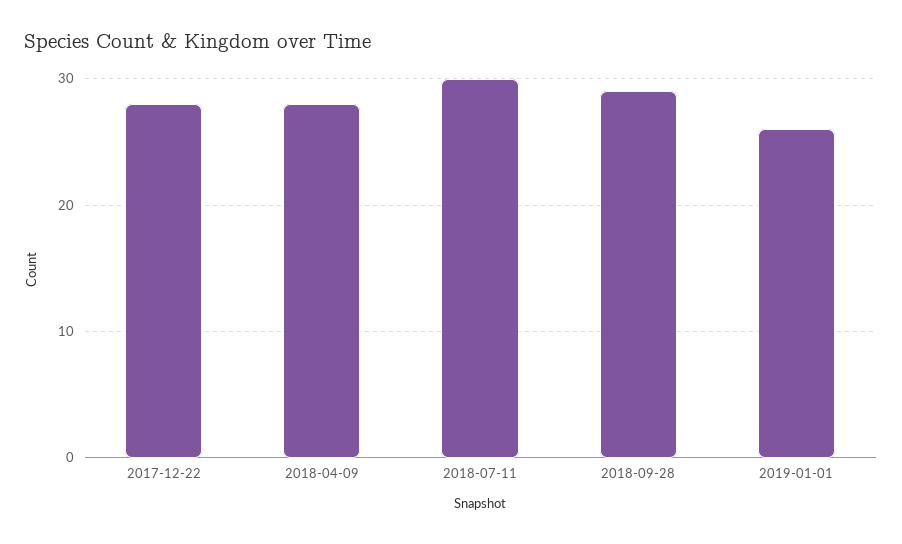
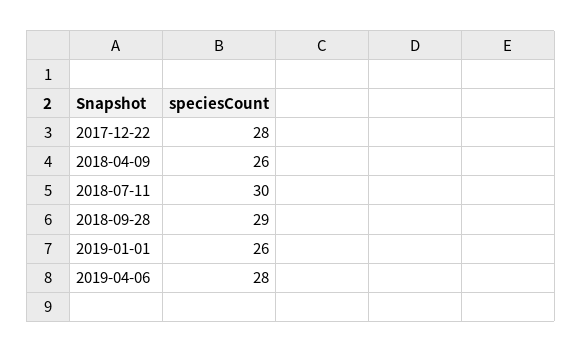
2018-04-09: 28 -> 26
2019-04-06: none -> 28

